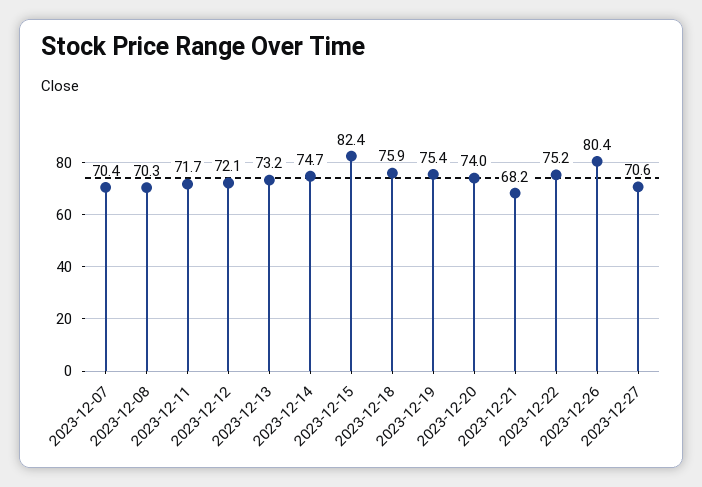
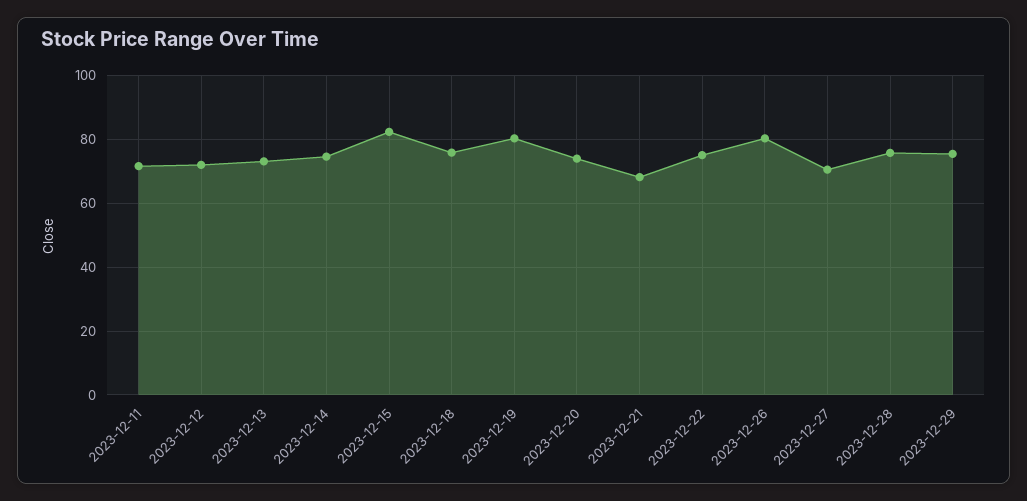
2023-12-07: 70.4 -> none
2023-12-08: 70.3 -> none
2023-12-19: 75.4 -> 80
2023-12-28: none -> 76
2023-12-29: none -> 76

